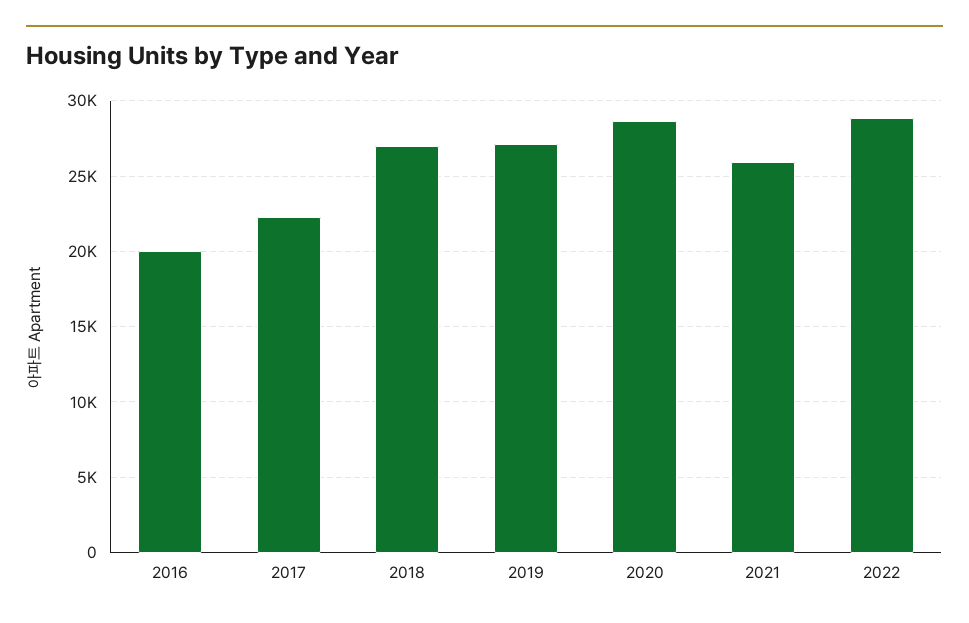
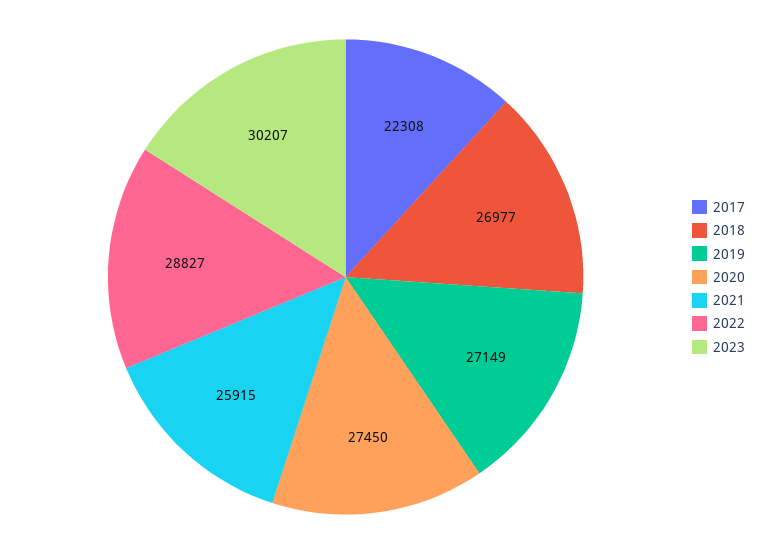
2016: 20000 -> none
2020: 28500 -> 27450
2023: none -> 30207

